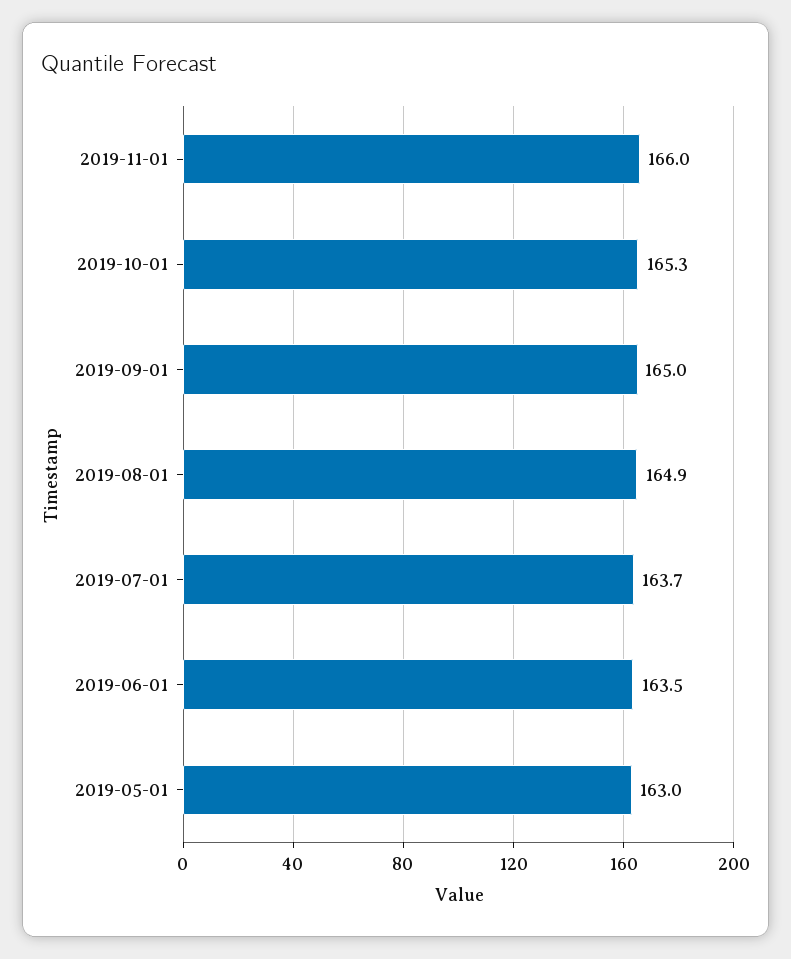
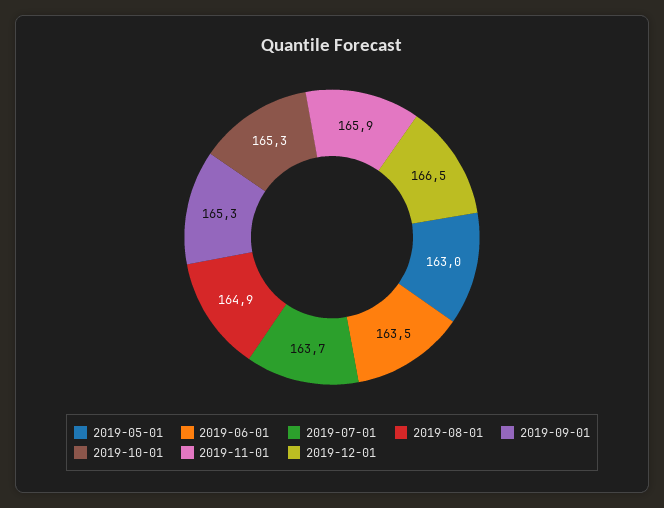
2019-11-01: 166 -> 165.9
2019-09-01: 165 -> 165.3
2019-12-01: none -> 166.5

